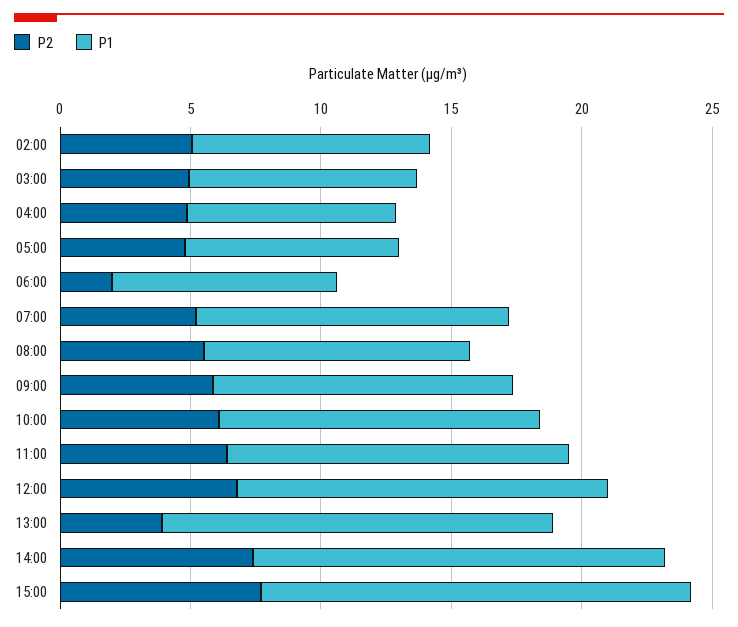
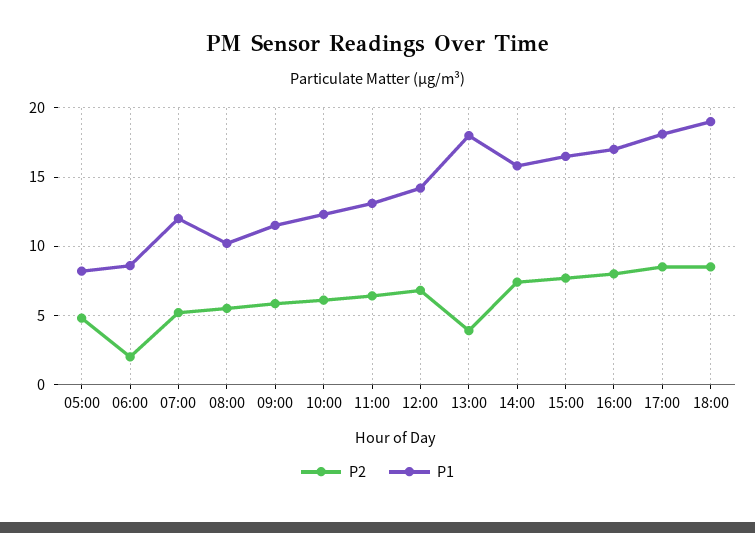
P2, 02:00: 5 -> none
P1, 02:00: 9 -> none
P2, 03:00: 5 -> none
P1, 03:00: 9 -> none
P2, 04:00: 5 -> none
P1, 04:00: 8 -> none
P1, 13:00: 15 -> 18
P2, 16:00: none -> 8
P1, 16:00: none -> 17
P2, 17:00: none -> 8.5
P1, 17:00: none -> 18
P2, 18:00: none -> 8.5
P1, 18:00: none -> 19

